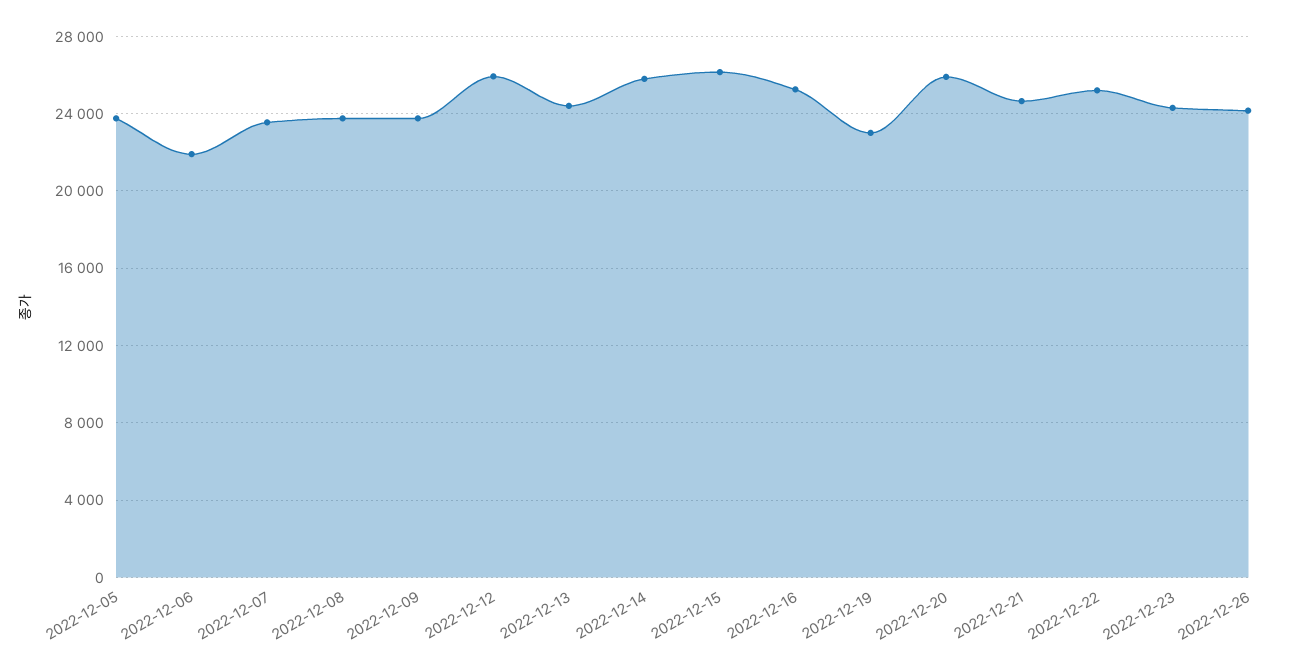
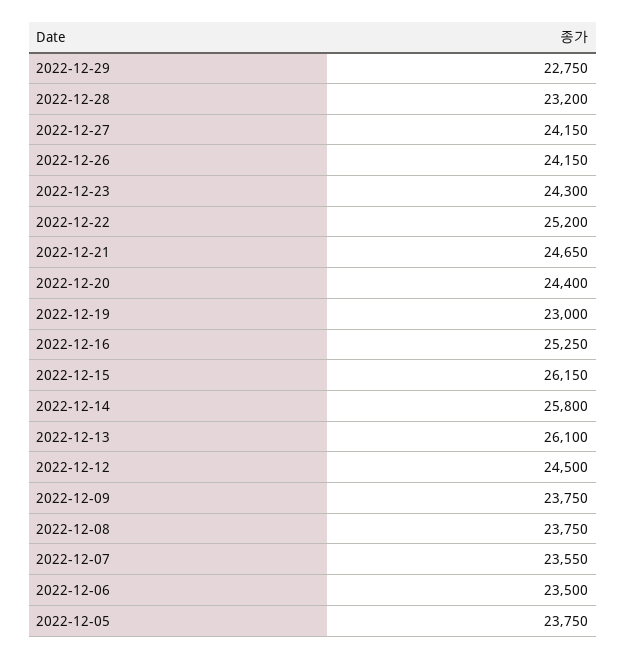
2022-12-06: 22000 -> 23500
2022-12-12: 26000 -> 24500
2022-12-13: 24500 -> 26100
2022-12-20: 26000 -> 24400
2022-12-29: none -> 22750
2022-12-28: none -> 23200
2022-12-27: none -> 24150

